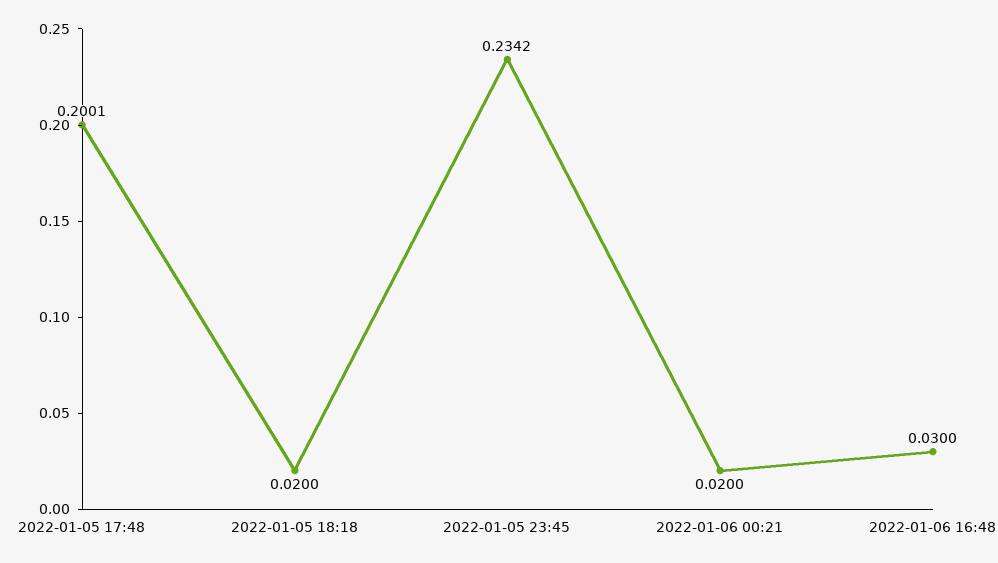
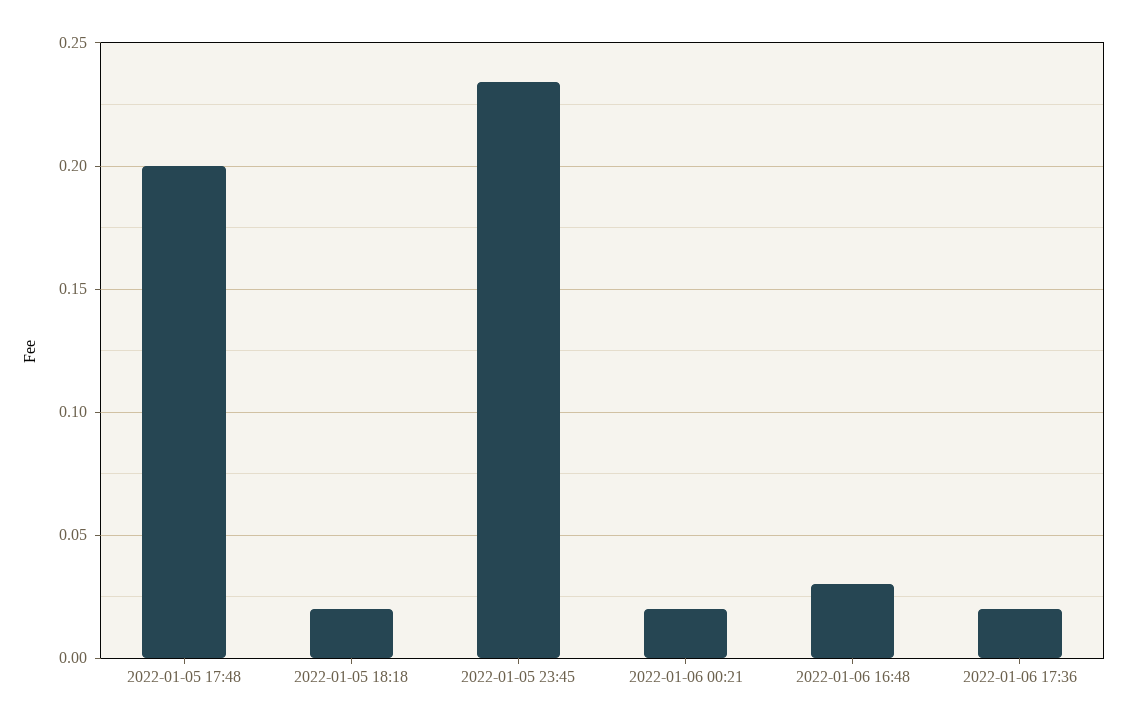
2022-01-06 17:36: none -> 0.02

